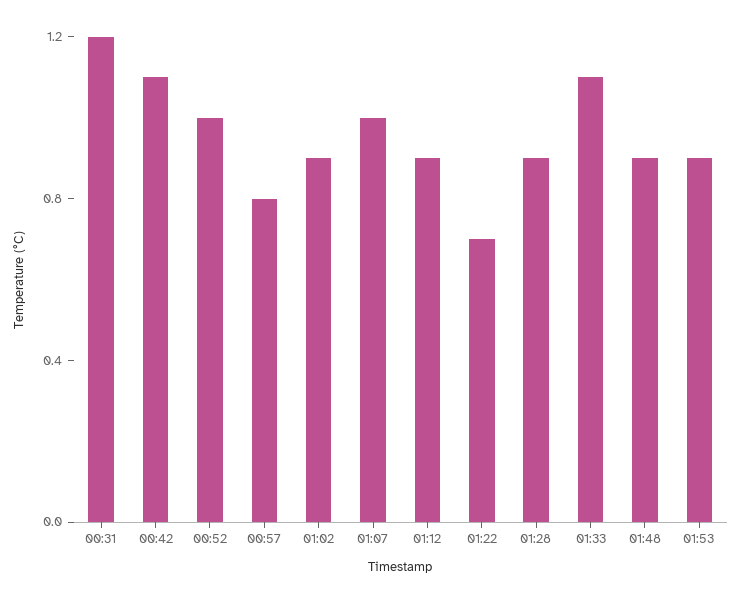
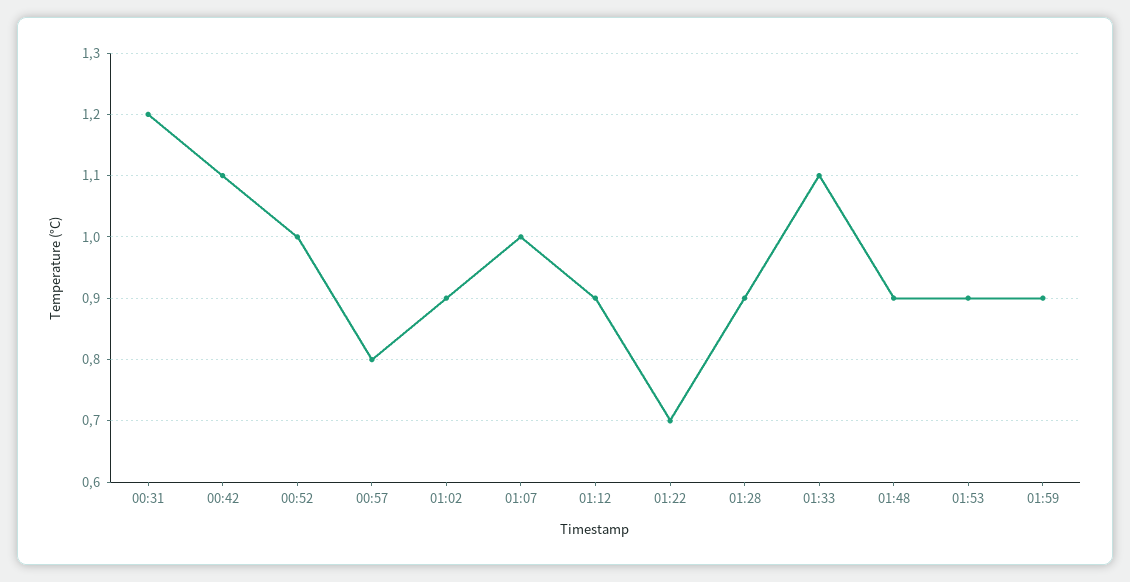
01:59: none -> 0.9

